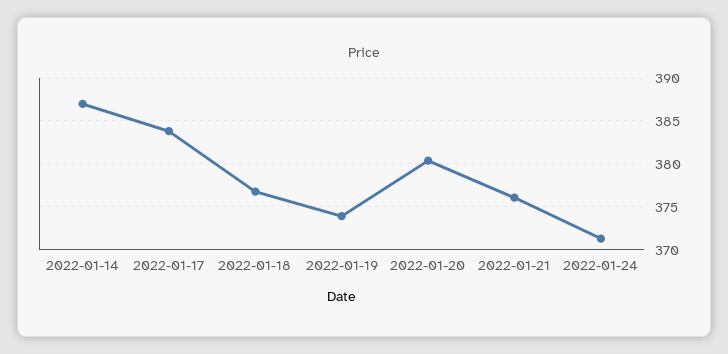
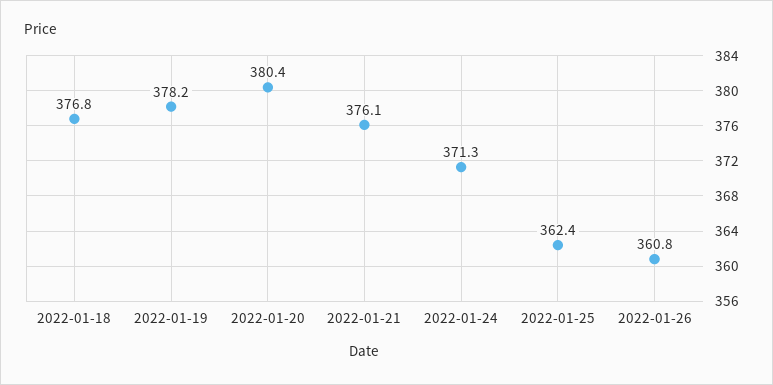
2022-01-14: 387 -> none
2022-01-17: 384 -> none
2022-01-19: 374 -> 378.2
2022-01-25: none -> 362.4
2022-01-26: none -> 360.8

